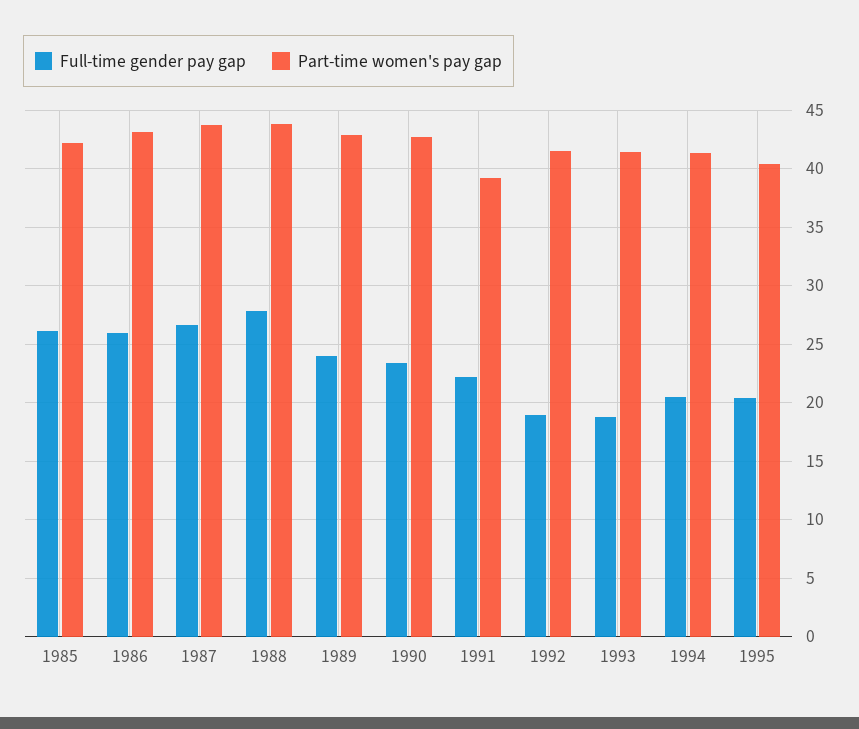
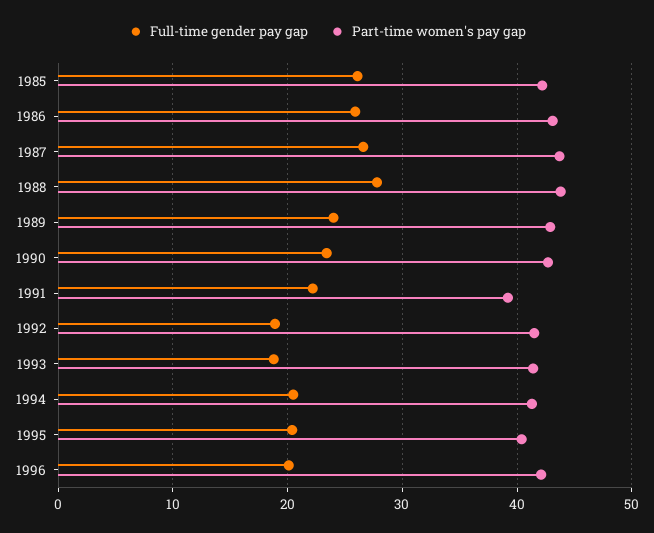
Full-time gender pay gap, 1996: none -> 20
Part-time women's pay gap, 1996: none -> 42

